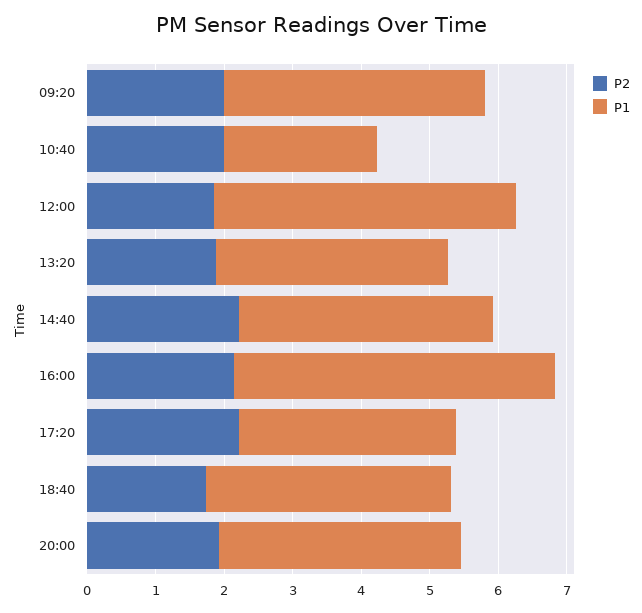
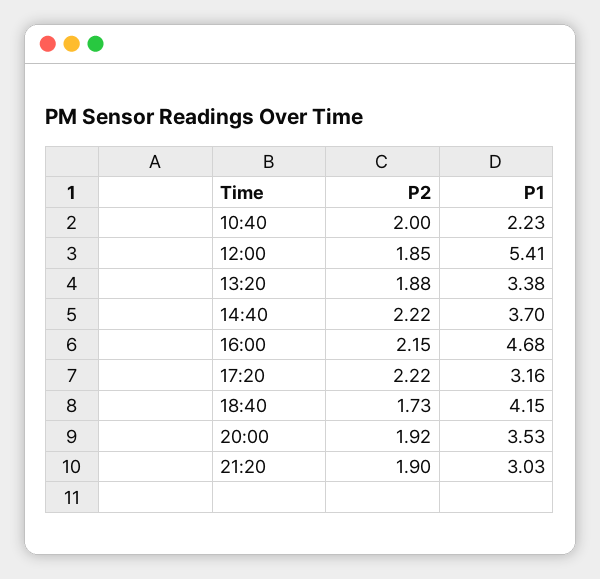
P2, 09:20: 2 -> none
P1, 09:20: 3.8 -> none
P1, 12:00: 4.4 -> 5.41
P1, 18:40: 3.6 -> 4.15
P2, 21:20: none -> 1.9
P1, 21:20: none -> 3.03

